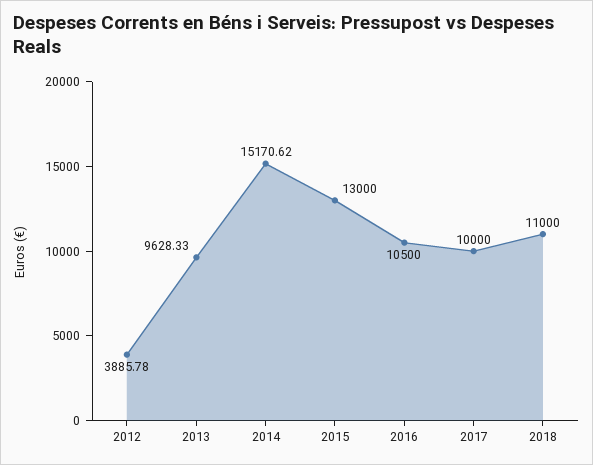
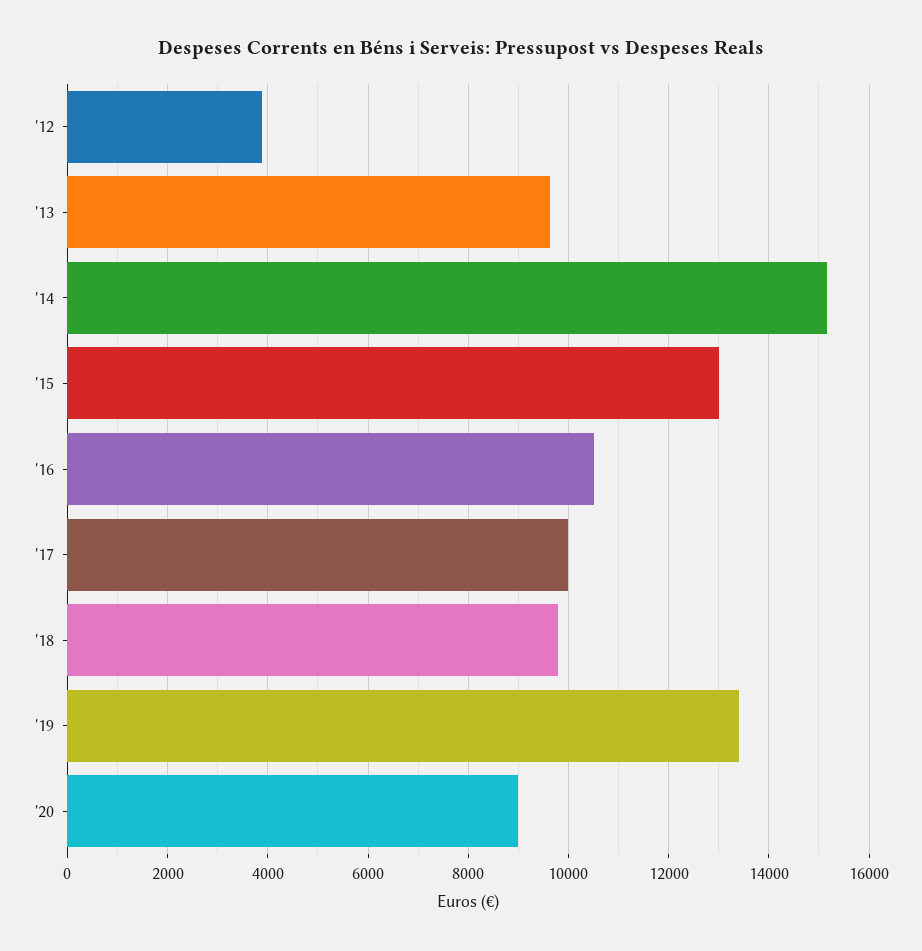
2018: 11000 -> 9800
'19: none -> 13400
'20: none -> 9000

